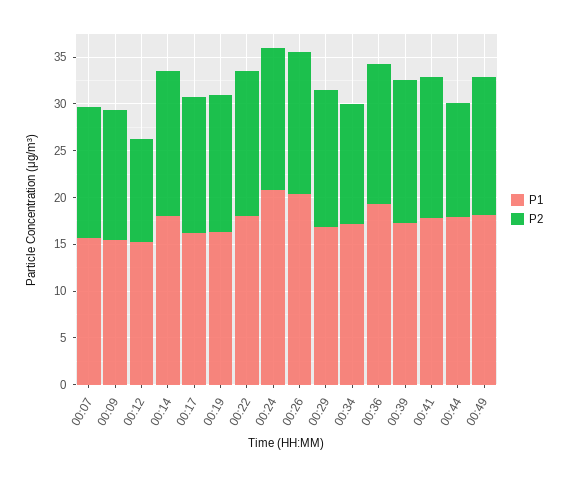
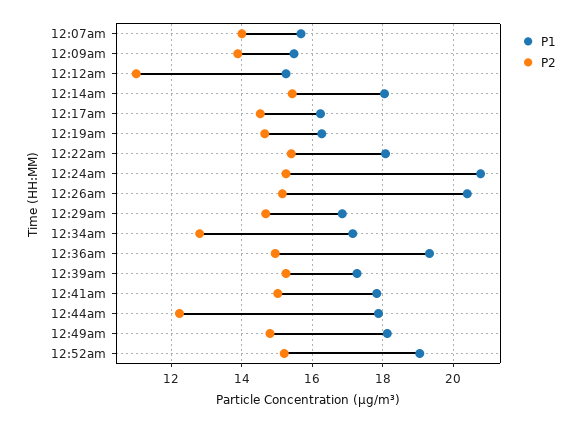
P1, 12:52am: none -> 19
P2, 12:52am: none -> 15.2

